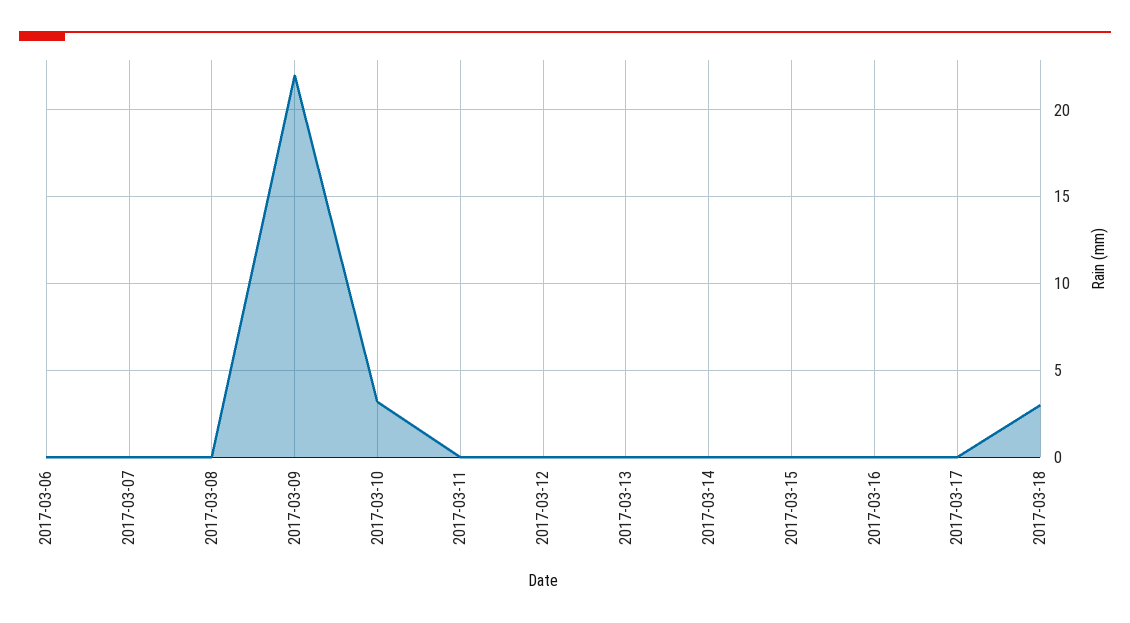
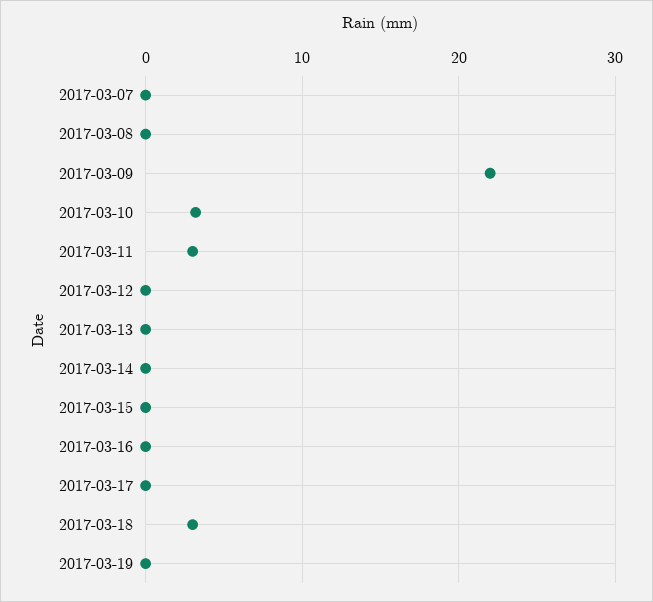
2017-03-06: 0 -> none
2017-03-11: 0 -> 3
2017-03-19: none -> 0

